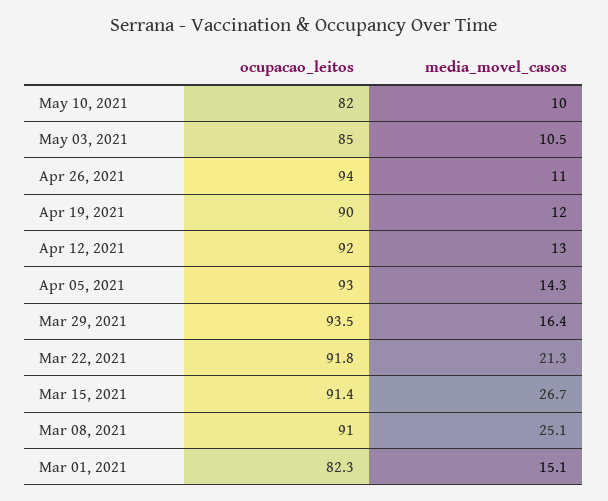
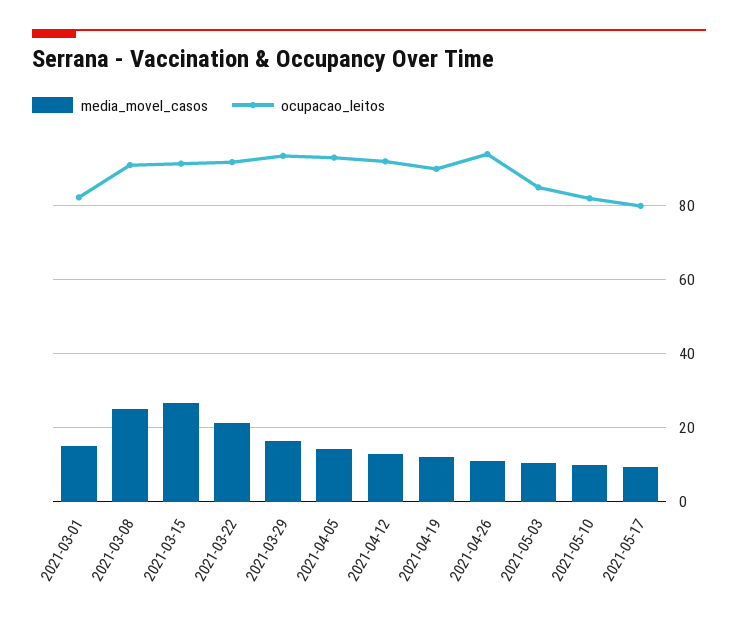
media_movel_casos, 2021-05-17: none -> 10
ocupacao_leitos, 2021-05-17: none -> 80

